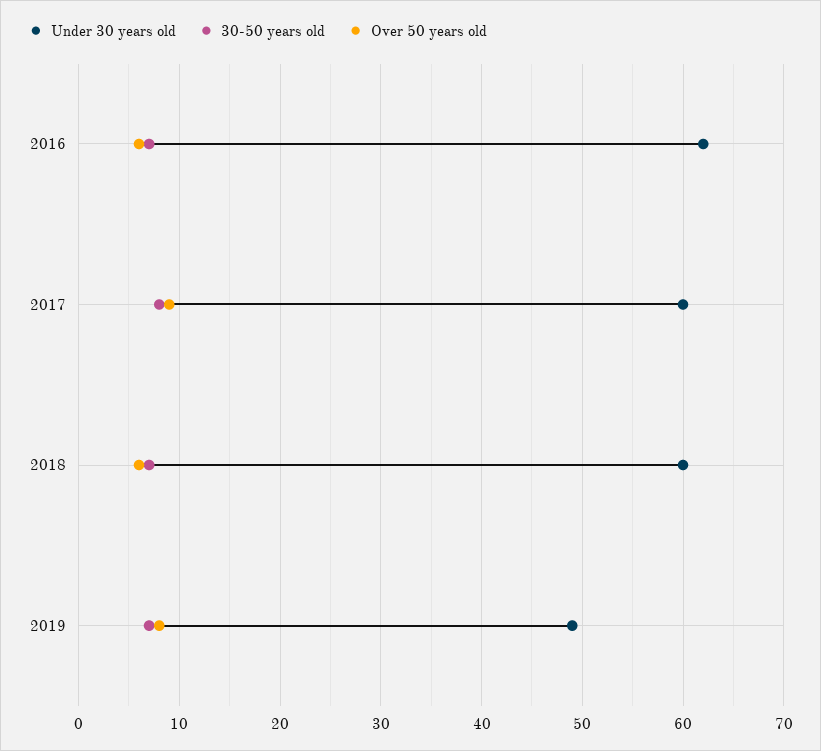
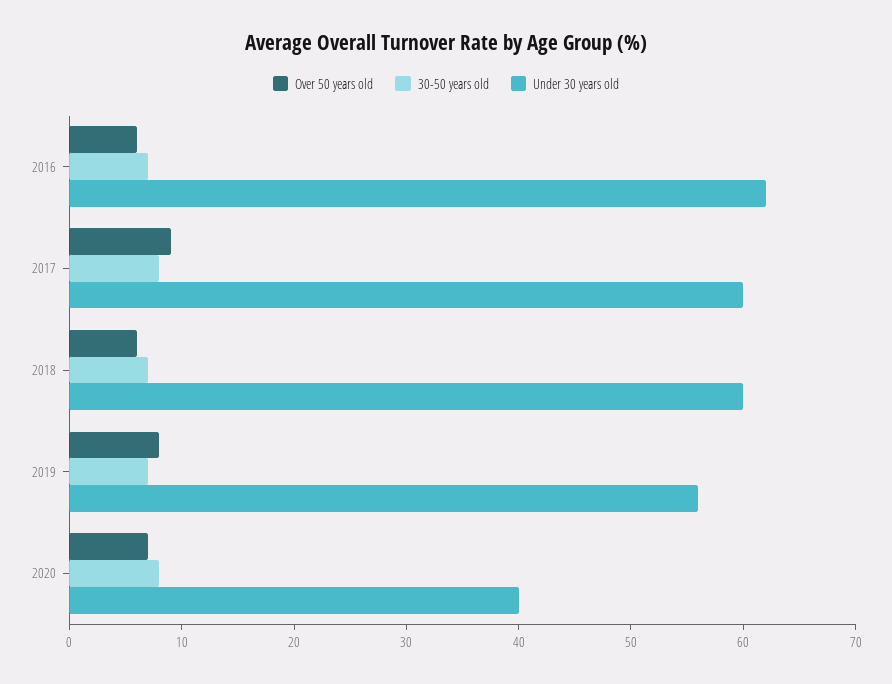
Under 30 years old, 2019: 49 -> 56
Over 50 years old, 2020: none -> 7
30-50 years old, 2020: none -> 8
Under 30 years old, 2020: none -> 40

